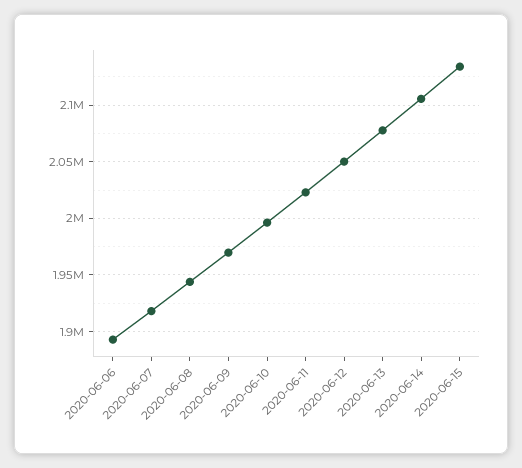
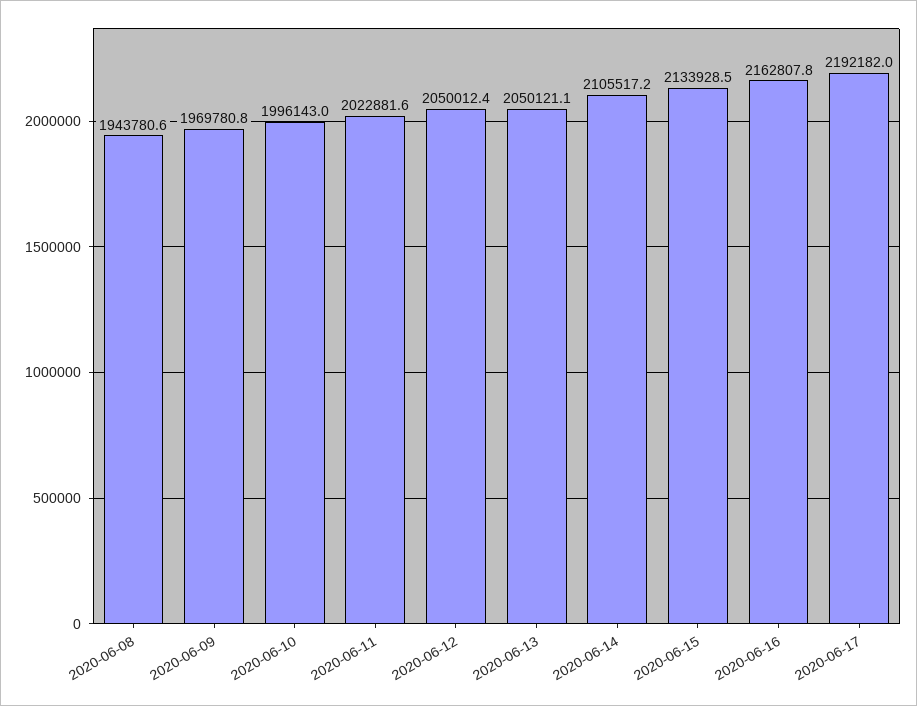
2020-06-06: 1890000 -> none
2020-06-07: 1920000 -> none
2020-06-13: 2080000 -> 2050121.1
2020-06-16: none -> 2162807.8
2020-06-17: none -> 2192182

